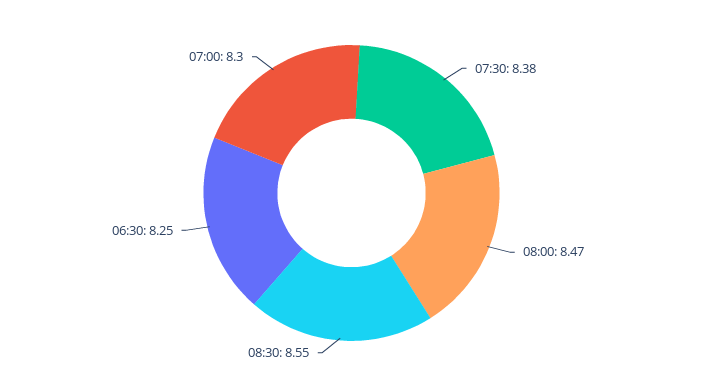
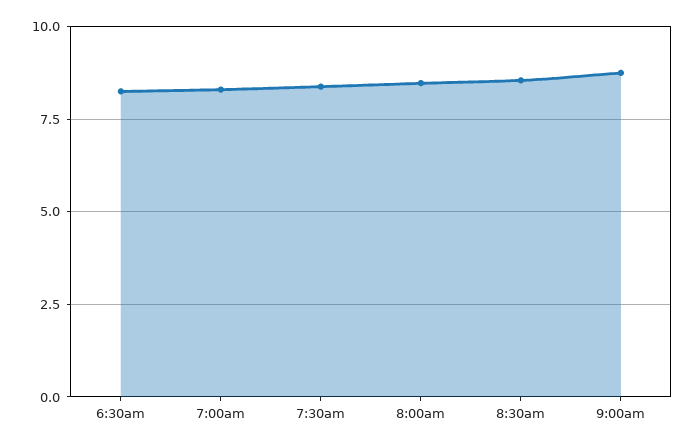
9:00am: none -> 8.75

